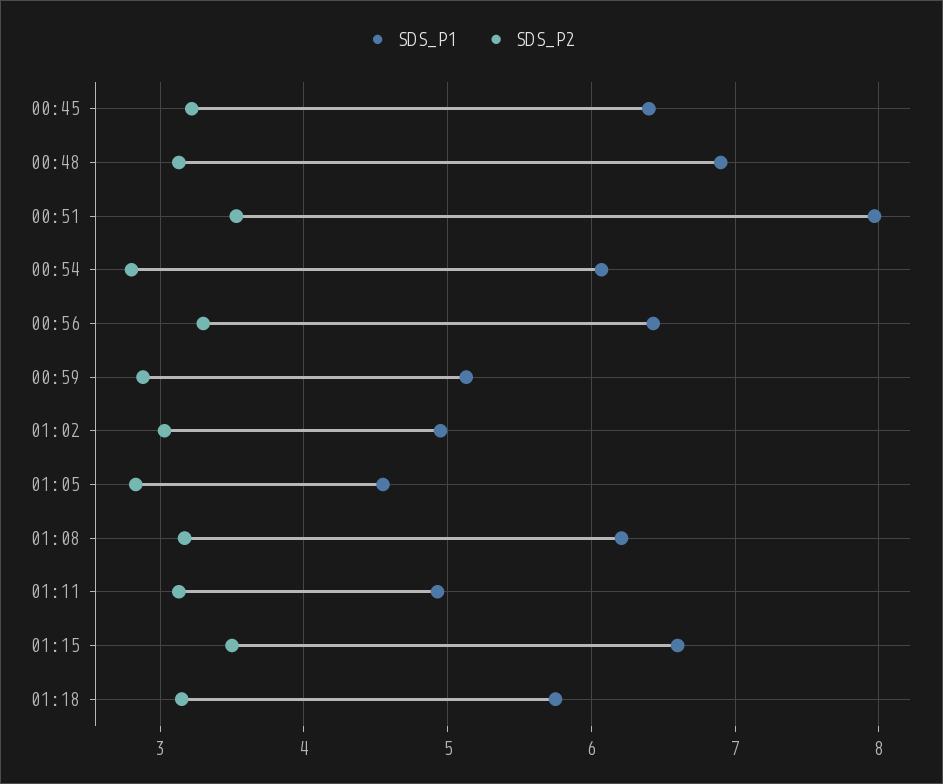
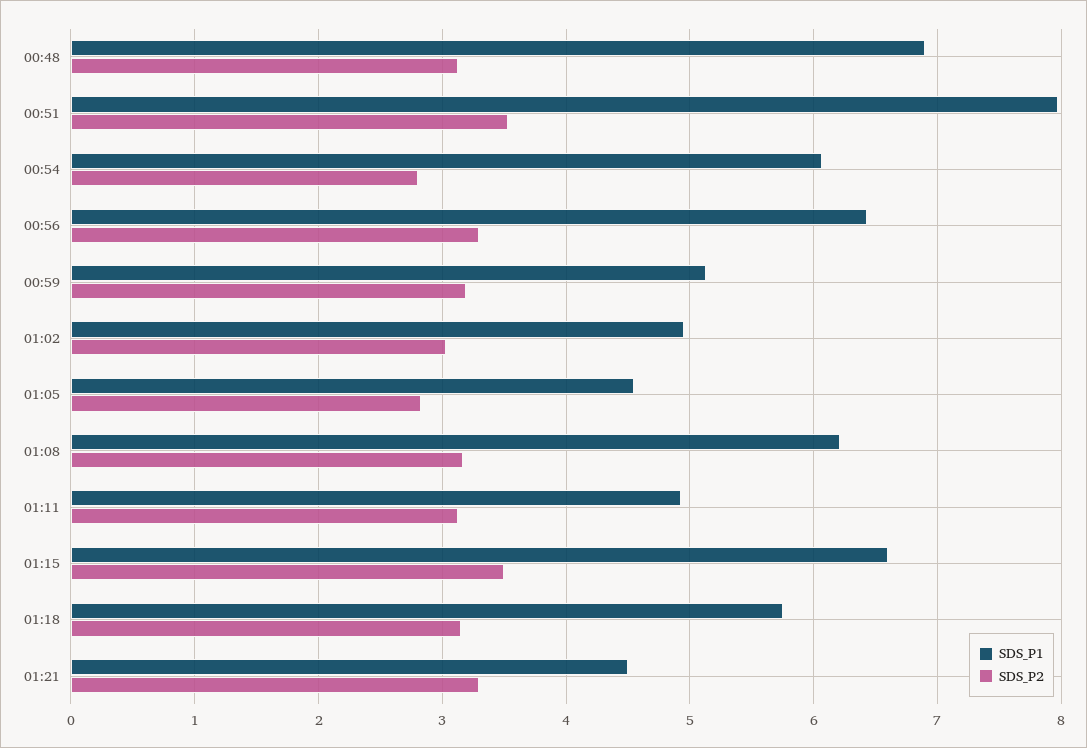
SDS_P1, 00:45: 6.4 -> none
SDS_P2, 00:45: 3.2 -> none
SDS_P2, 00:59: 2.9 -> 3.2
SDS_P1, 01:21: none -> 4.5
SDS_P2, 01:21: none -> 3.3

